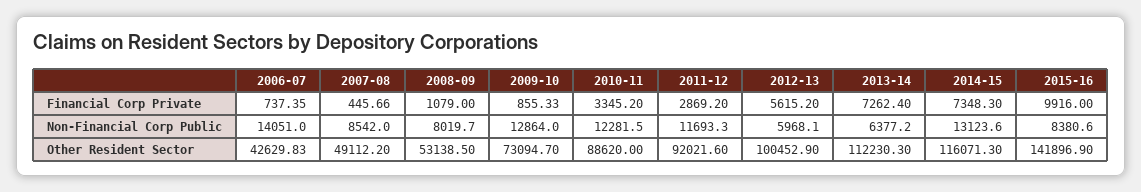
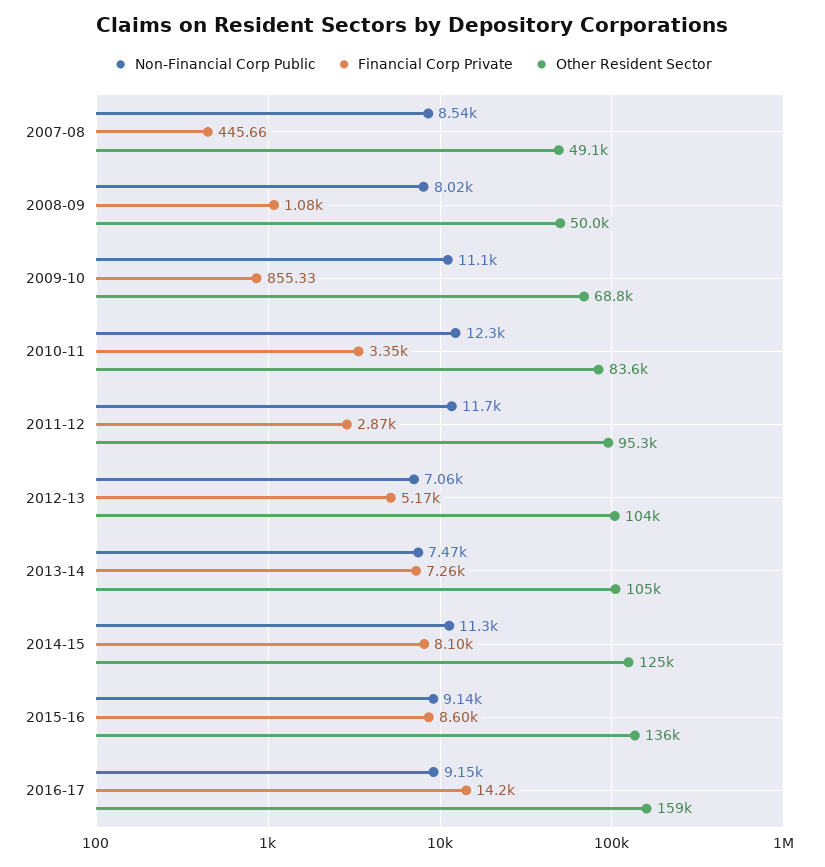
Financial Corp Private, 2006-07: 737.35 -> none
Financial Corp Private, 2012-13: 5615.2 -> 5170
Financial Corp Private, 2014-15: 7348.3 -> 8100
Financial Corp Private, 2015-16: 9916 -> 8600
Non-Financial Corp Public, 2006-07: 14051 -> none
Non-Financial Corp Public, 2009-10: 12864 -> 11100
Non-Financial Corp Public, 2012-13: 5968.1 -> 7060
Non-Financial Corp Public, 2013-14: 6377.2 -> 7470
Non-Financial Corp Public, 2014-15: 13123.6 -> 11300
Non-Financial Corp Public, 2015-16: 8380.6 -> 9140
Other Resident Sector, 2006-07: 42629.83 -> none
Other Resident Sector, 2008-09: 53138.5 -> 50000
Other Resident Sector, 2009-10: 73094.7 -> 68800
Other Resident Sector, 2010-11: 88620 -> 83600
Other Resident Sector, 2011-12: 92021.6 -> 95300
Other Resident Sector, 2012-13: 100452.9 -> 104000
Other Resident Sector, 2013-14: 112230.3 -> 105000
Other Resident Sector, 2014-15: 116071.3 -> 125000
Other Resident Sector, 2015-16: 141896.9 -> 136000
Non-Financial Corp Public, 2016-17: none -> 9150
Financial Corp Private, 2016-17: none -> 14200
Other Resident Sector, 2016-17: none -> 159000

